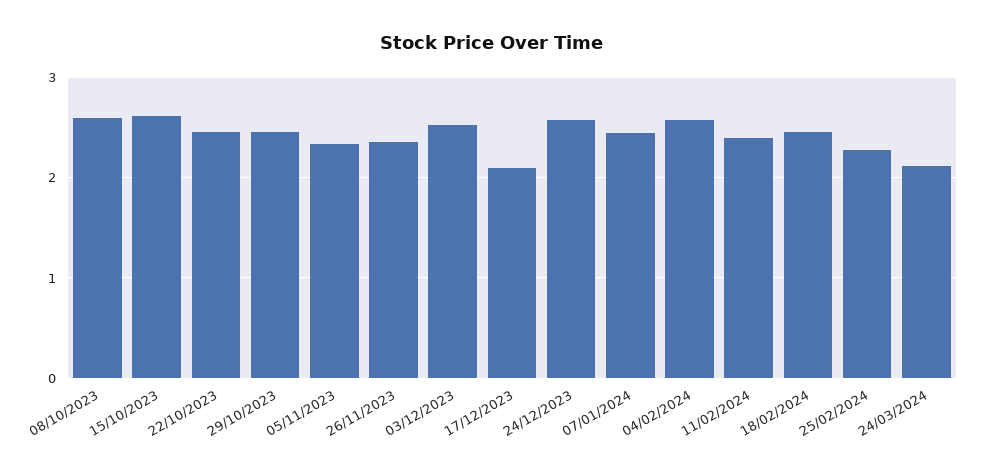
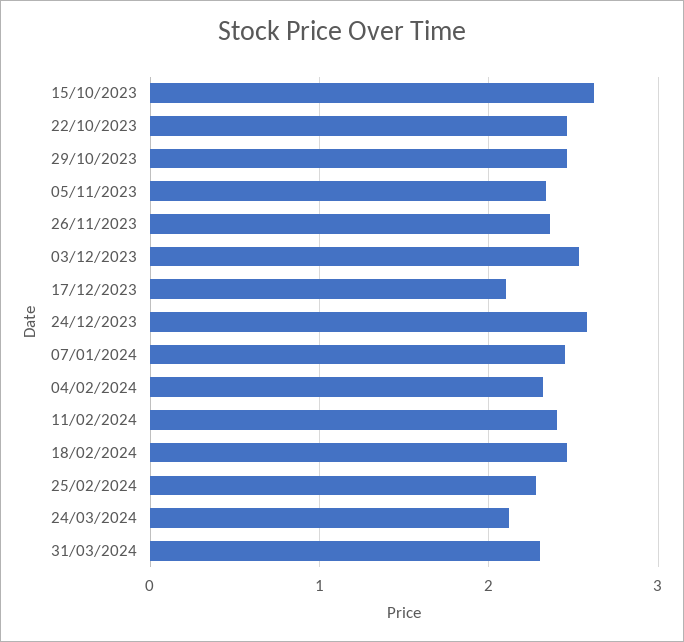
08/10/2023: 2.6 -> none
04/02/2024: 2.6 -> 2.3
31/03/2024: none -> 2.3

